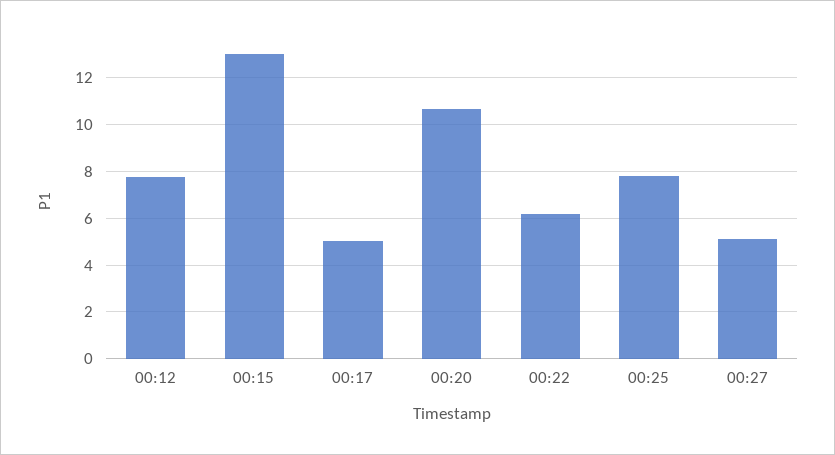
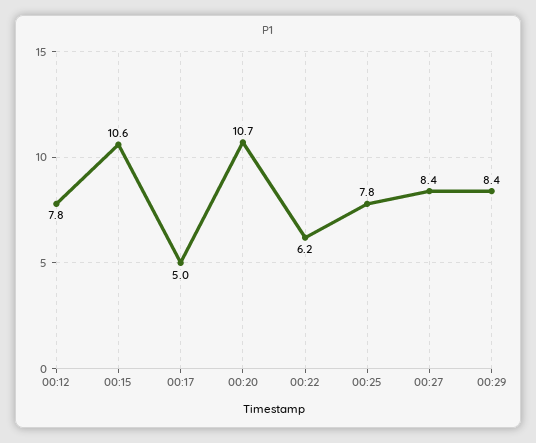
00:15: 13 -> 10.6
00:27: 5 -> 8.4
00:29: none -> 8.4

